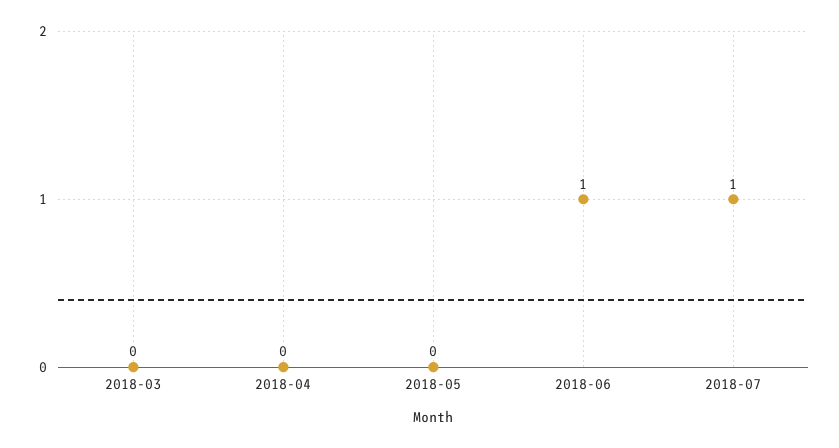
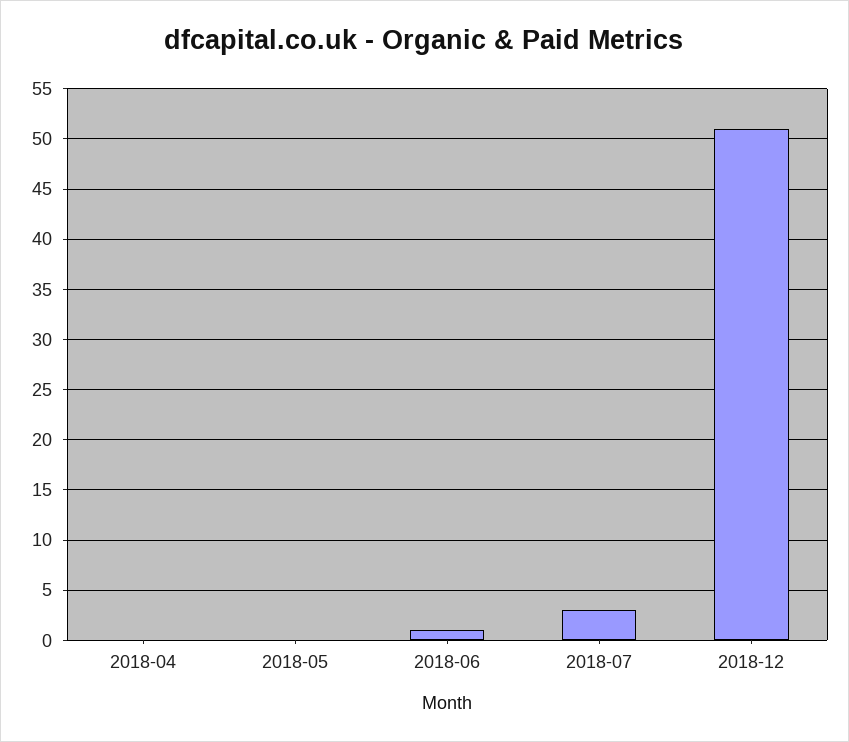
2018-03: 0 -> none
2018-07: 1 -> 3
2018-12: none -> 51

